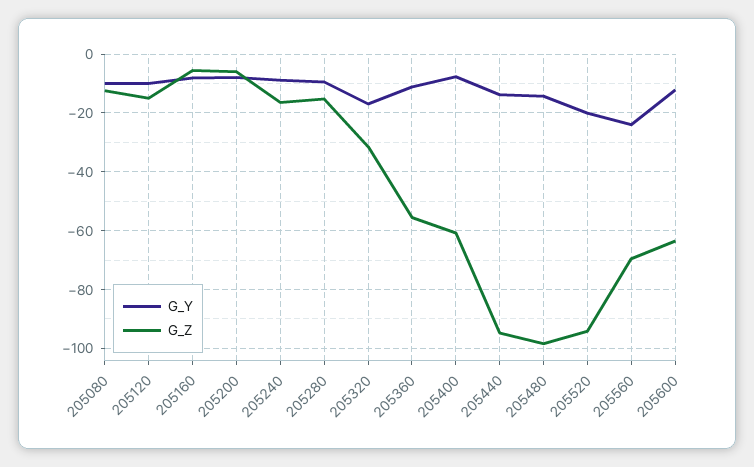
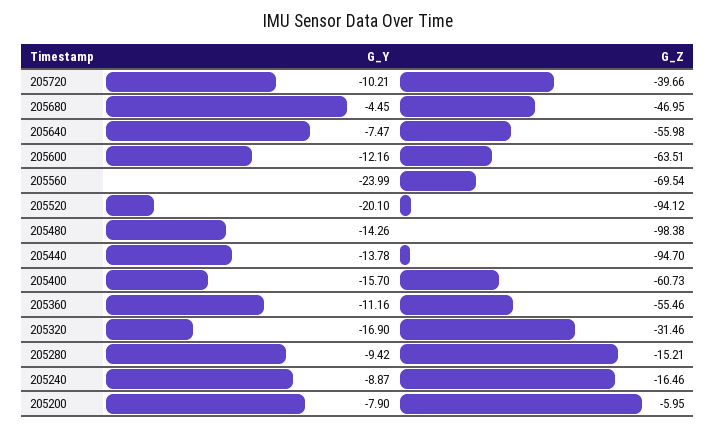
G_Y, 205080: -10 -> none
G_Z, 205080: -12.5 -> none
G_Y, 205120: -10 -> none
G_Z, 205120: -15 -> none
G_Y, 205160: -7.5 -> none
G_Z, 205160: -5 -> none
G_Y, 205400: -7.5 -> -15.7
G_Y, 205720: none -> -10.21
G_Z, 205720: none -> -39.66
G_Y, 205680: none -> -4.45
G_Z, 205680: none -> -46.95
G_Y, 205640: none -> -7.47
G_Z, 205640: none -> -55.98

